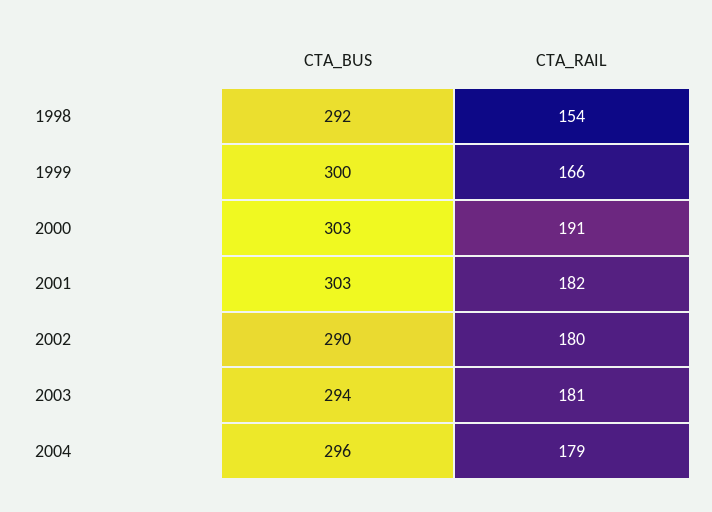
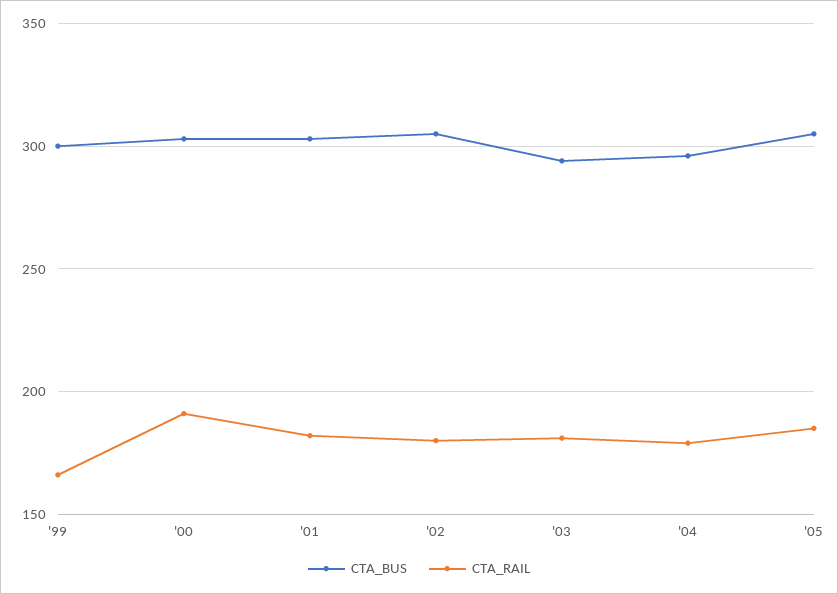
CTA_BUS, 1998: 292 -> none
CTA_RAIL, 1998: 154 -> none
CTA_BUS, 2002: 290 -> 305
CTA_BUS, '05: none -> 305
CTA_RAIL, '05: none -> 185

